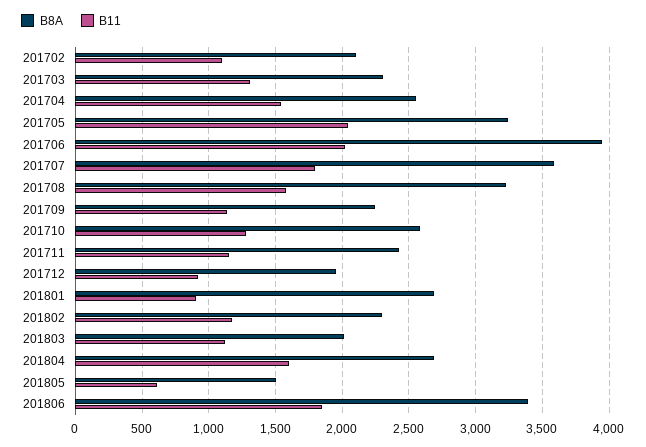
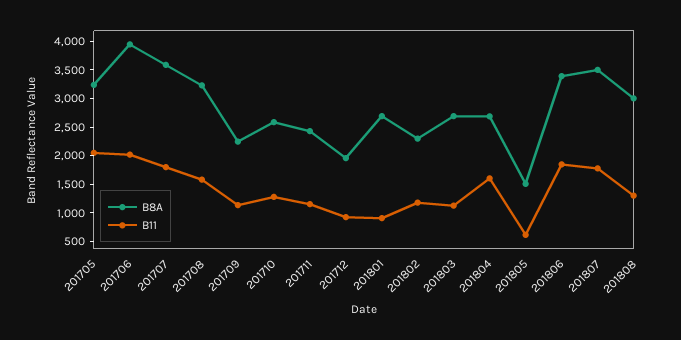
B8A, 201702: 2100 -> none
B11, 201702: 1100 -> none
B8A, 201703: 2300 -> none
B11, 201703: 1300 -> none
B8A, 201704: 2550 -> none
B11, 201704: 1550 -> none
B8A, 201803: 2000 -> 2750
B8A, 201807: none -> 3500
B11, 201807: none -> 1750
B8A, 201808: none -> 3000
B11, 201808: none -> 1250

